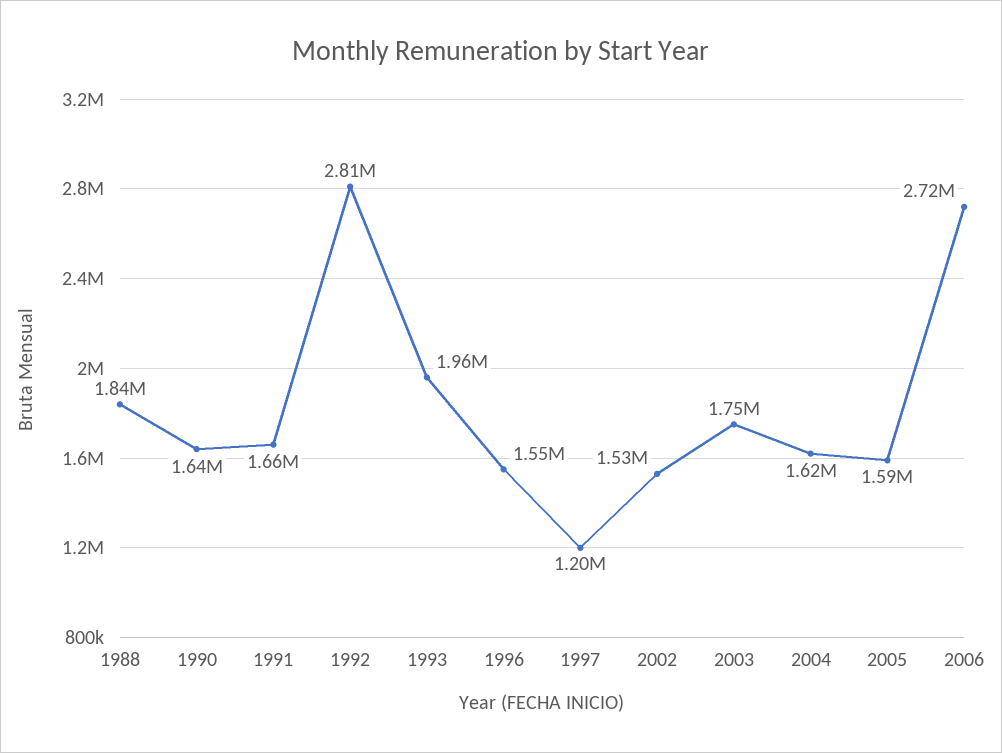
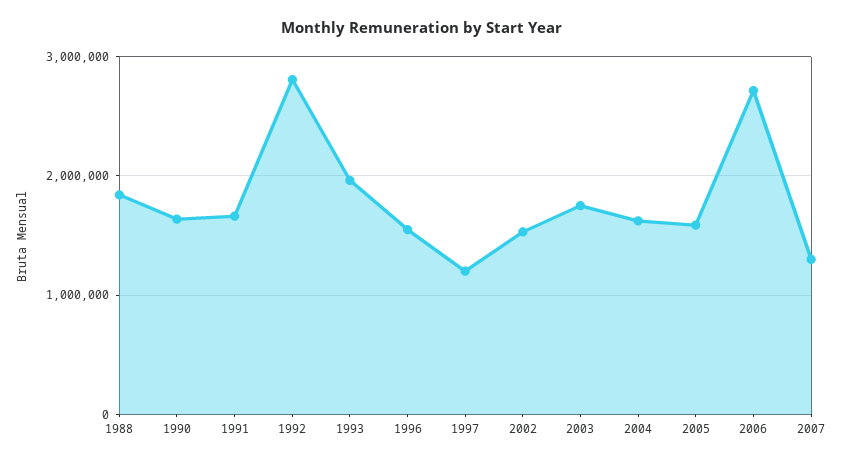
2007: none -> 1300000

